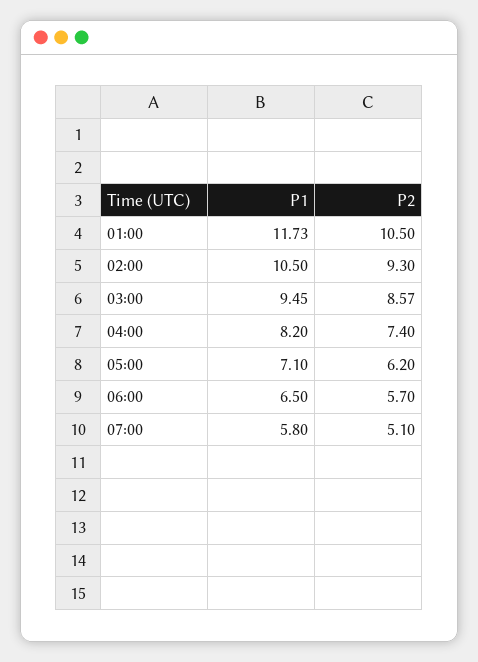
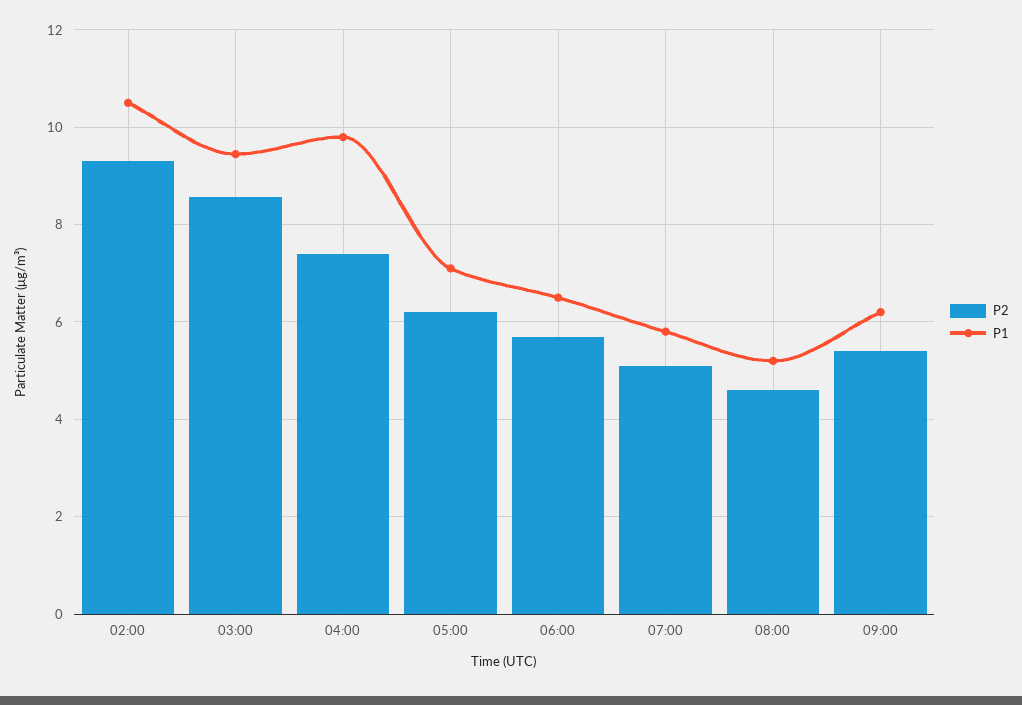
P1, 01:00: 11.73 -> none
P2, 01:00: 10.5 -> none
P1, 04:00: 8.2 -> 9.8
P2, 08:00: none -> 4.6
P1, 08:00: none -> 5.2
P2, 09:00: none -> 5.4
P1, 09:00: none -> 6.2

